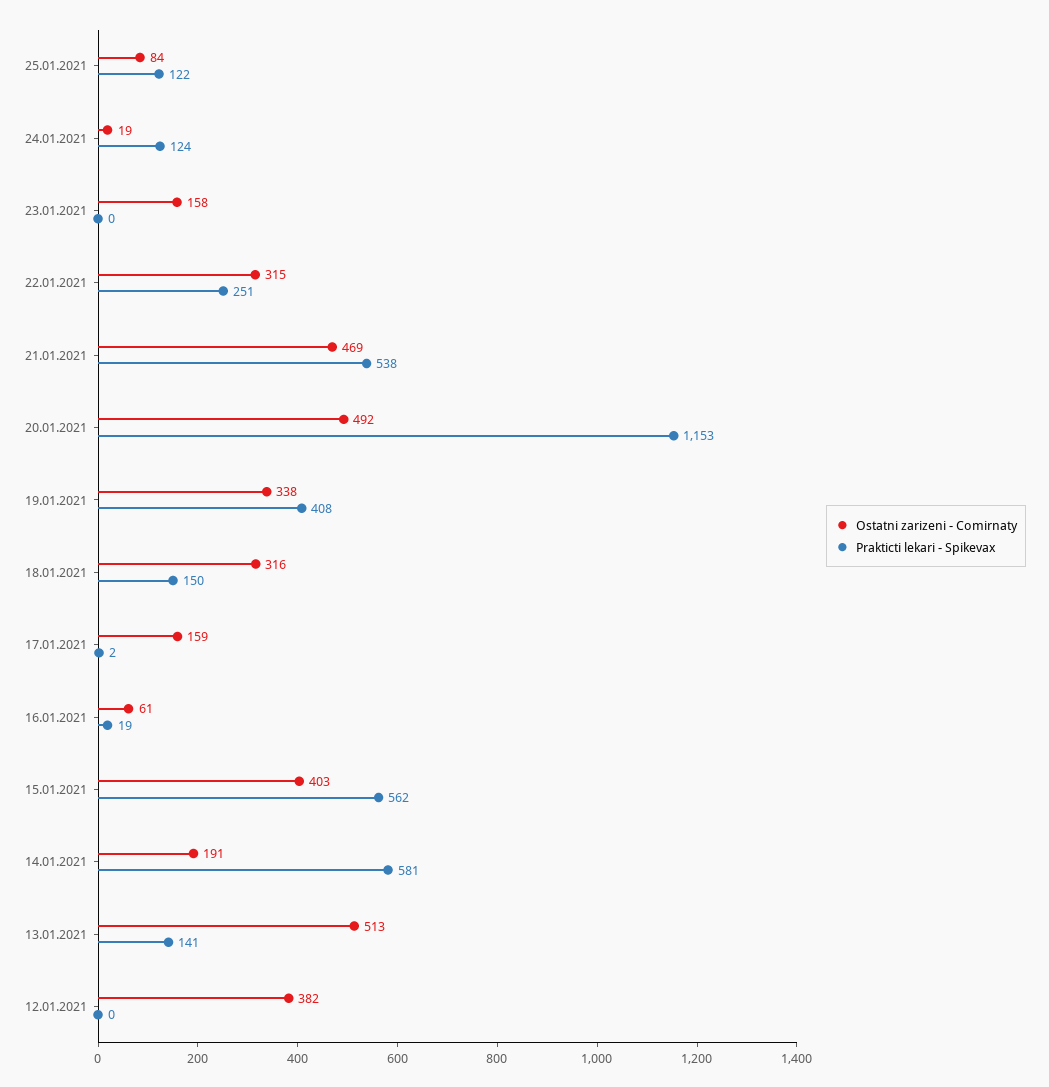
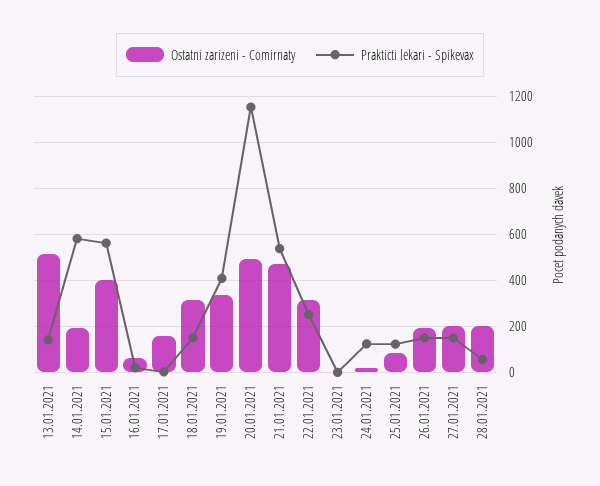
Ostatni zarizeni - Comirnaty, 23.01.2021: 158 -> 0
Ostatni zarizeni - Comirnaty, 12.01.2021: 382 -> none
Prakticti lekari - Spikevax, 12.01.2021: 0 -> none
Ostatni zarizeni - Comirnaty, 26.01.2021: none -> 200
Prakticti lekari - Spikevax, 26.01.2021: none -> 150
Ostatni zarizeni - Comirnaty, 27.01.2021: none -> 200
Prakticti lekari - Spikevax, 27.01.2021: none -> 150
Ostatni zarizeni - Comirnaty, 28.01.2021: none -> 200
Prakticti lekari - Spikevax, 28.01.2021: none -> 50

